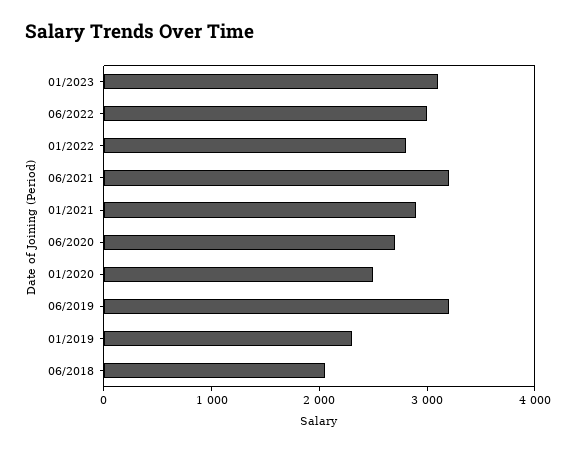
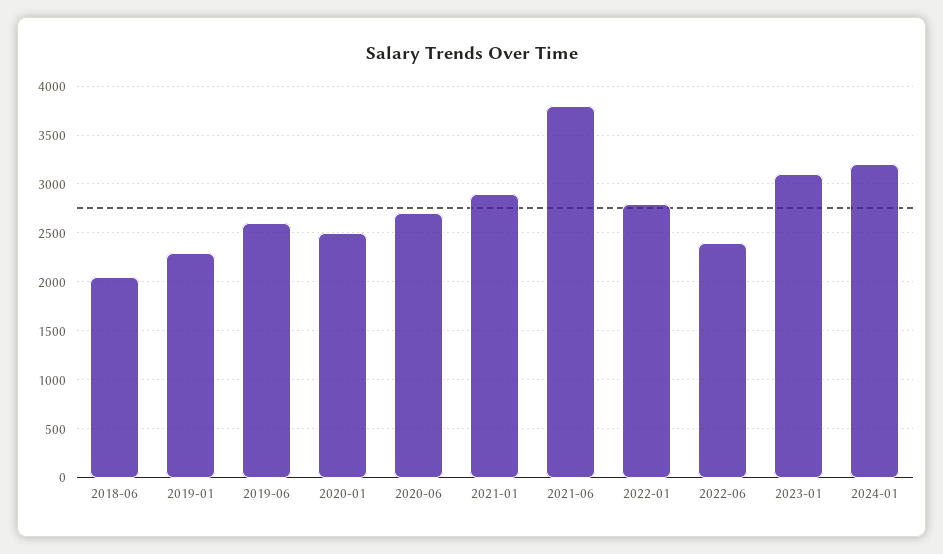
06/2022: 3000 -> 2400
06/2021: 3200 -> 3800
06/2019: 3200 -> 2600
2024-01: none -> 3200

